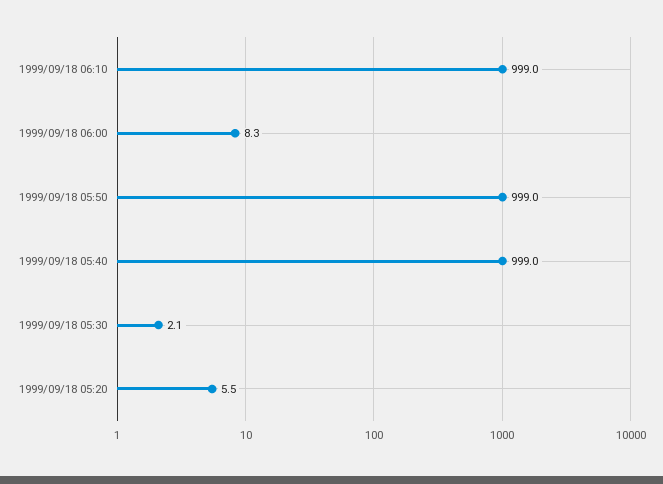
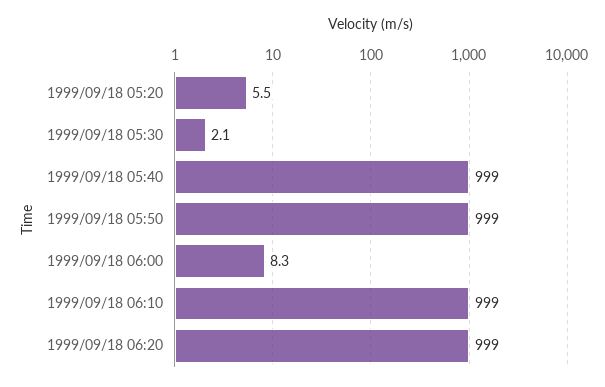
1999/09/18 06:20: none -> 999

